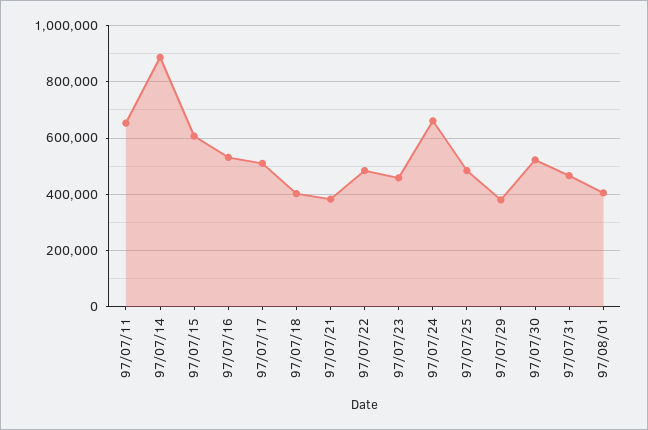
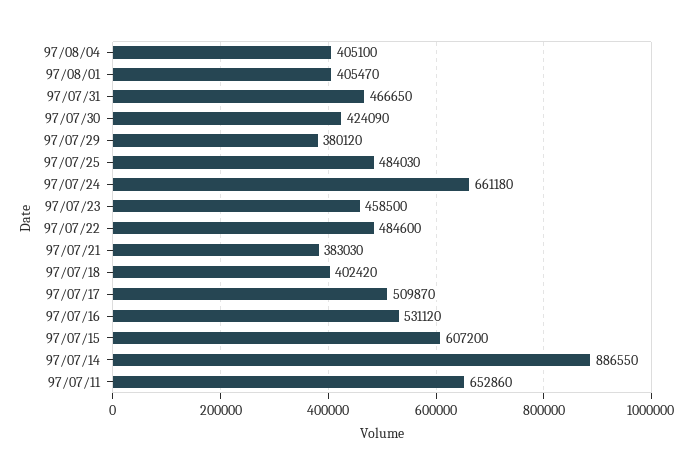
97/07/30: 525000 -> 424090
97/08/04: none -> 405100

